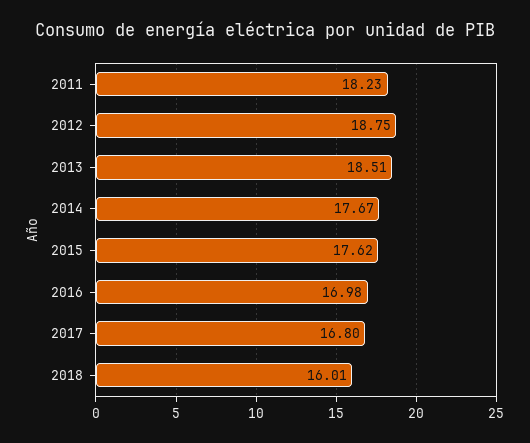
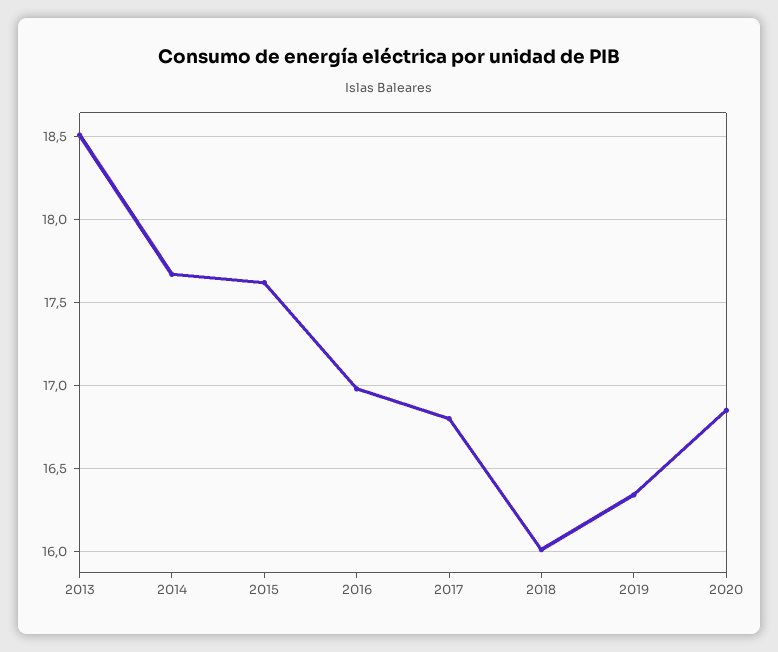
2011: 18.23 -> none
2012: 18.75 -> none
2019: none -> 16.35
2020: none -> 16.85

